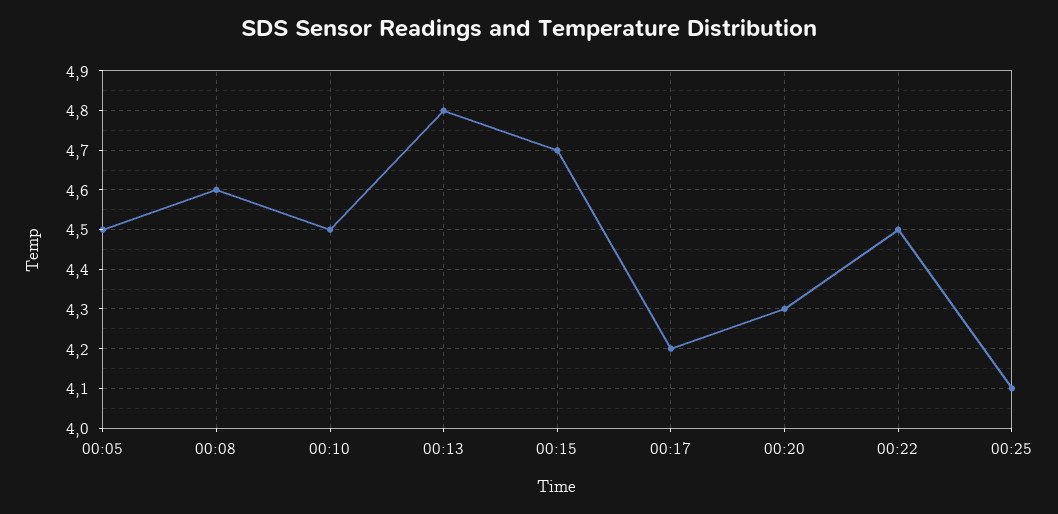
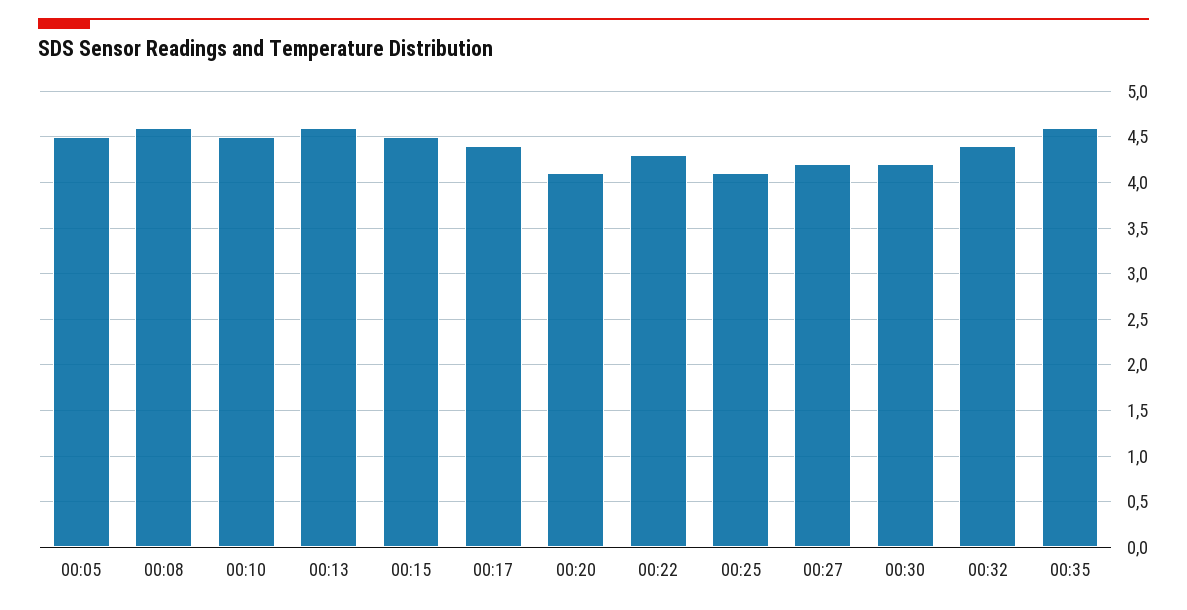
00:13: 4.8 -> 4.6
00:15: 4.7 -> 4.5
00:17: 4.2 -> 4.4
00:20: 4.3 -> 4.1
00:22: 4.5 -> 4.3
00:27: none -> 4.2
00:30: none -> 4.2
00:32: none -> 4.4
00:35: none -> 4.6

